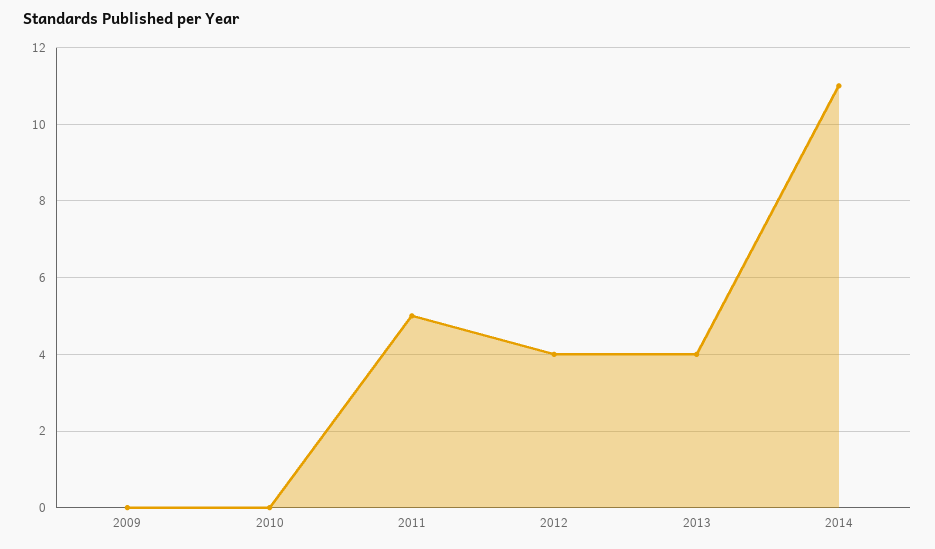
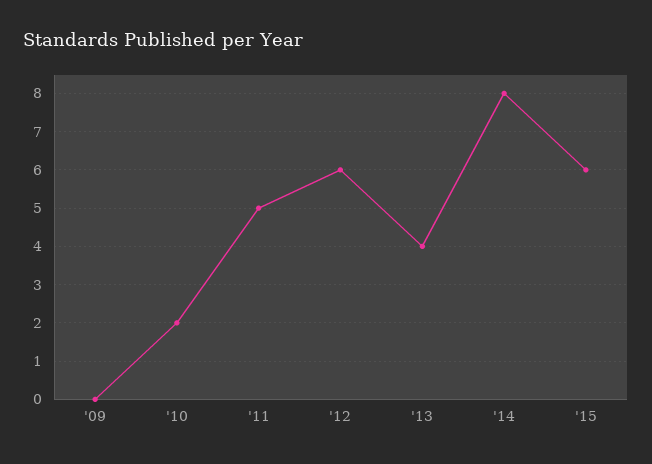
2010: 0 -> 2
2012: 4 -> 6
2014: 11 -> 8
'15: none -> 6

